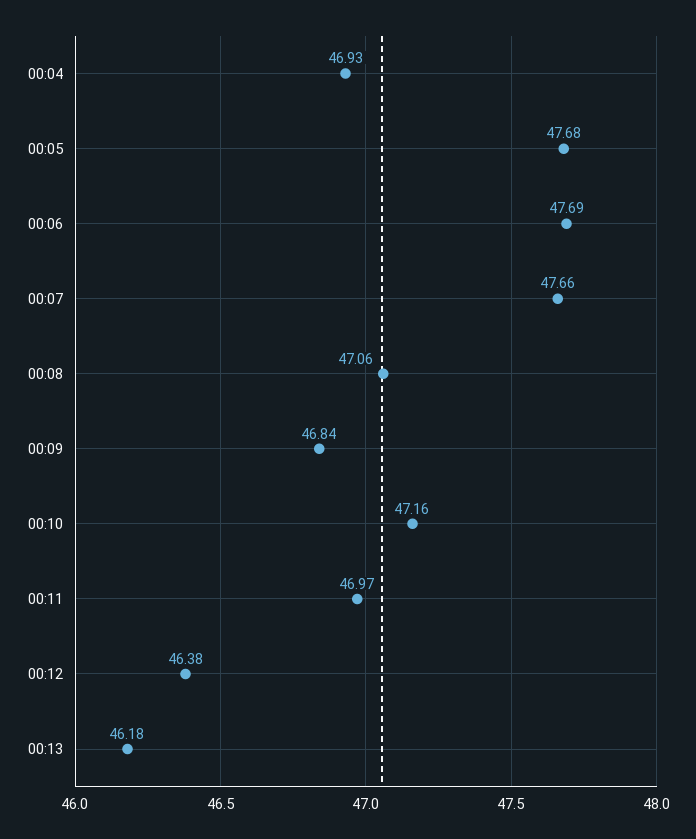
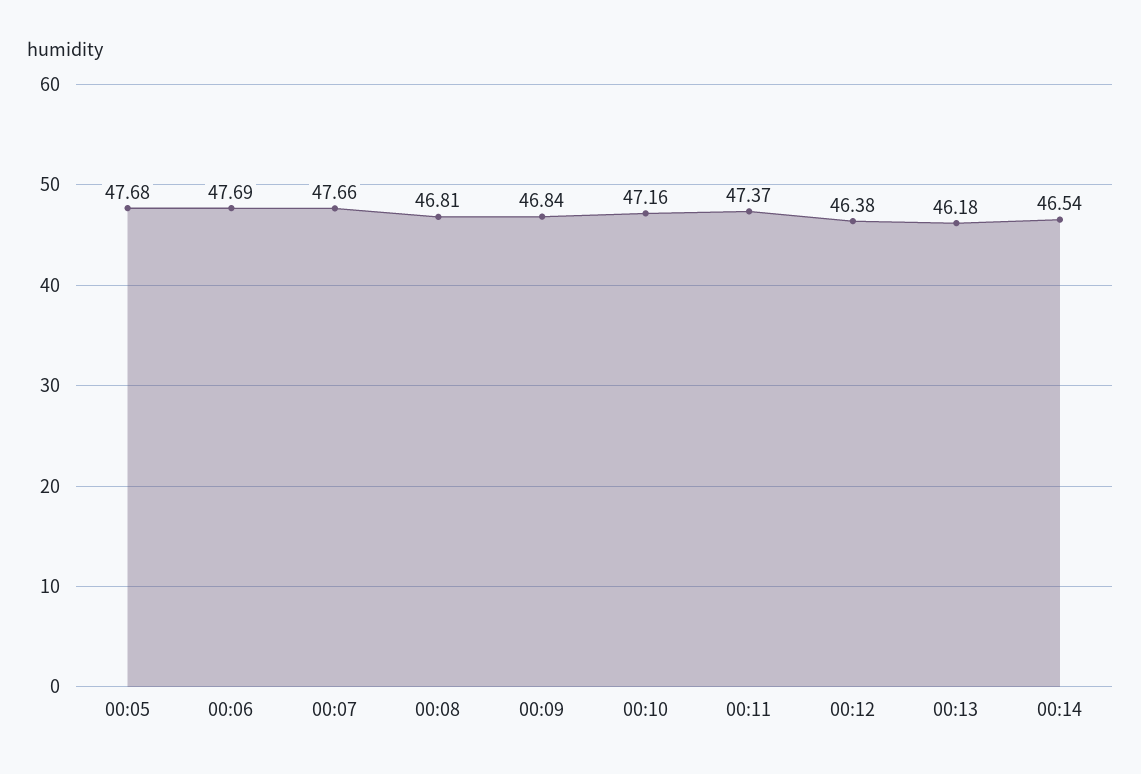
00:04: 46.93 -> none
00:08: 47.06 -> 46.81
00:11: 46.97 -> 47.37
00:14: none -> 46.54

